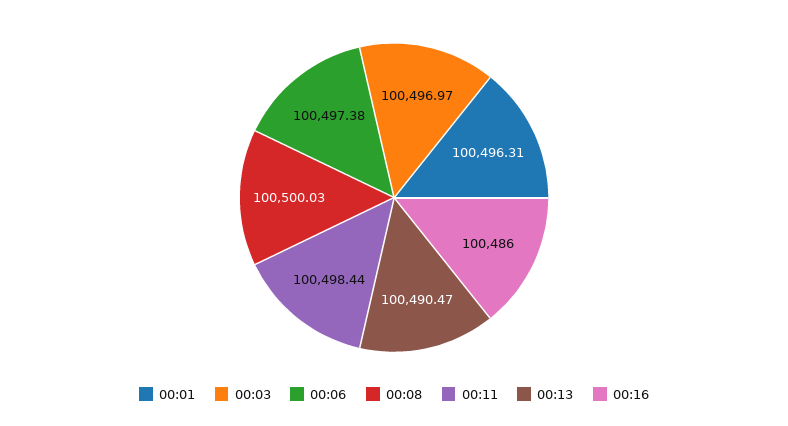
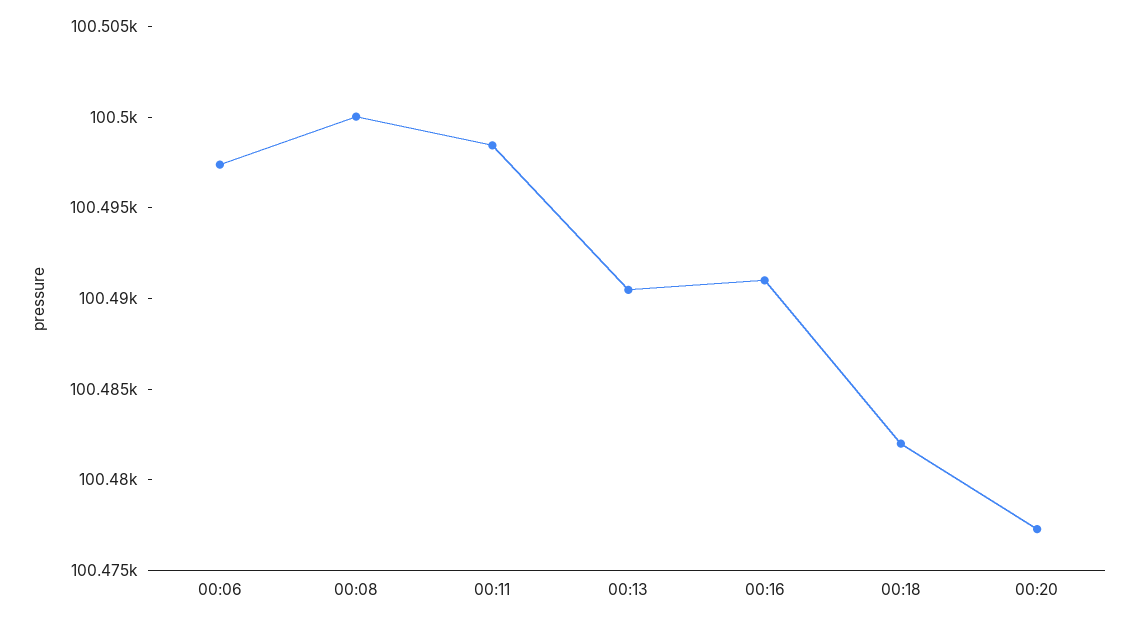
00:01: 100496.31 -> none
00:03: 100496.97 -> none
00:16: 100486 -> 100491
00:18: none -> 100482
00:20: none -> 100477

